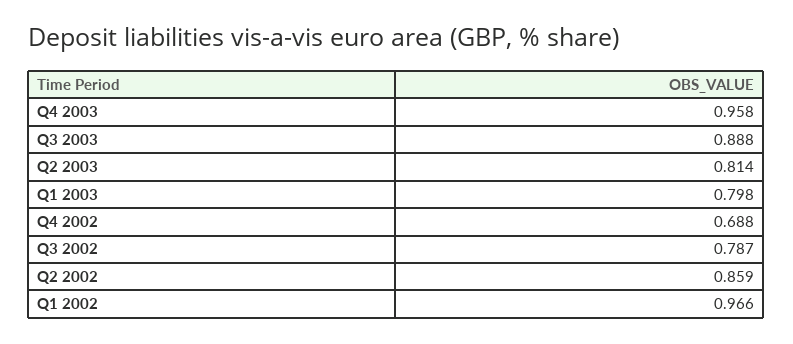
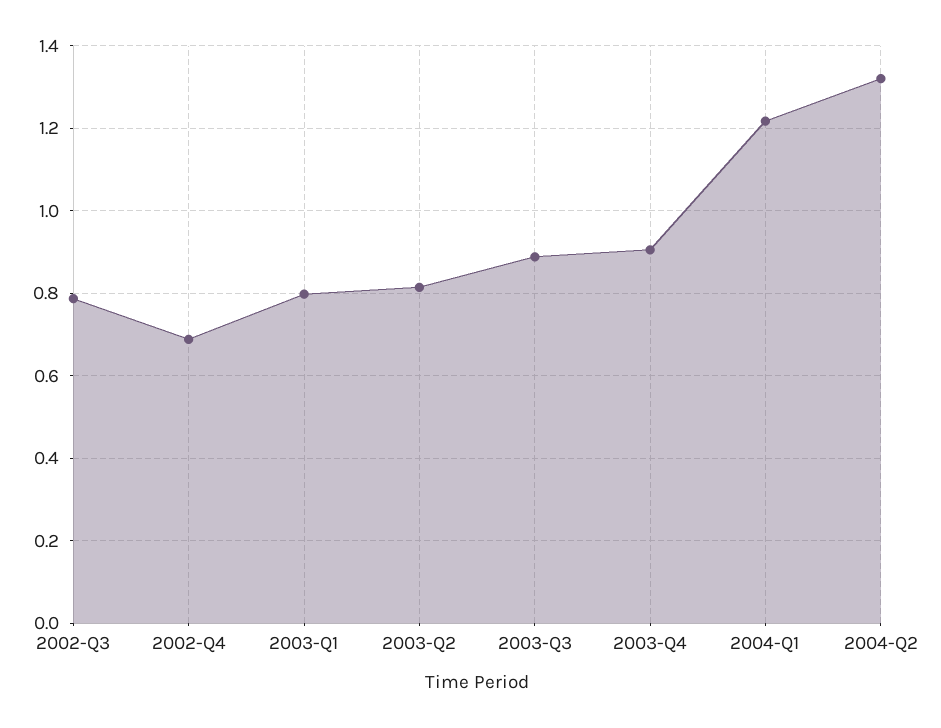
Q4 2003: 0.958 -> 0.9
Q2 2002: 0.859 -> none
Q1 2002: 0.966 -> none
2004-Q1: none -> 1.22
2004-Q2: none -> 1.32

